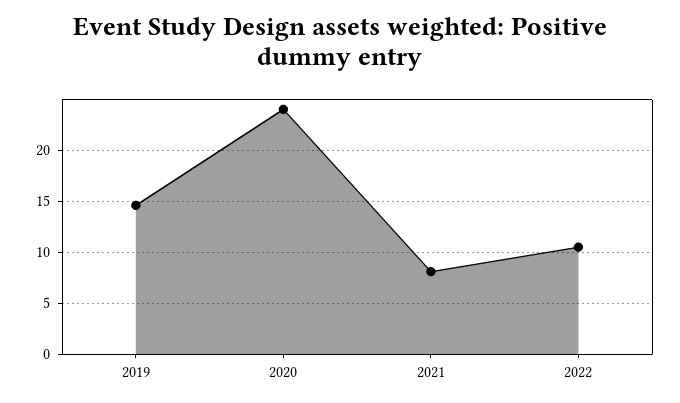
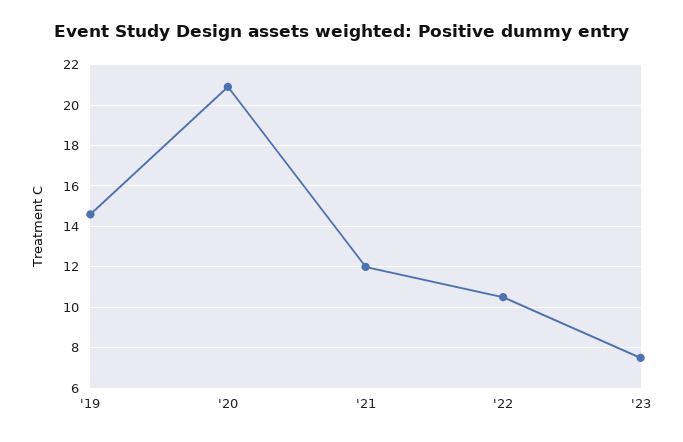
2020: 24 -> 21
2021: 8 -> 12
'23: none -> 7.5

